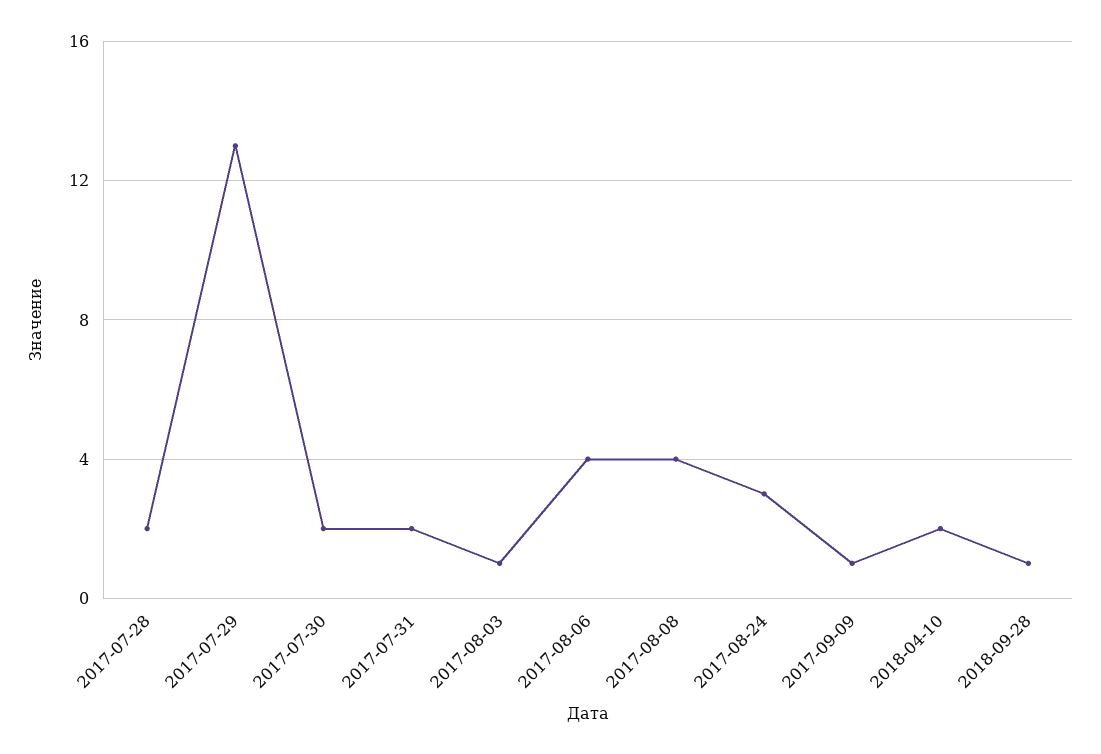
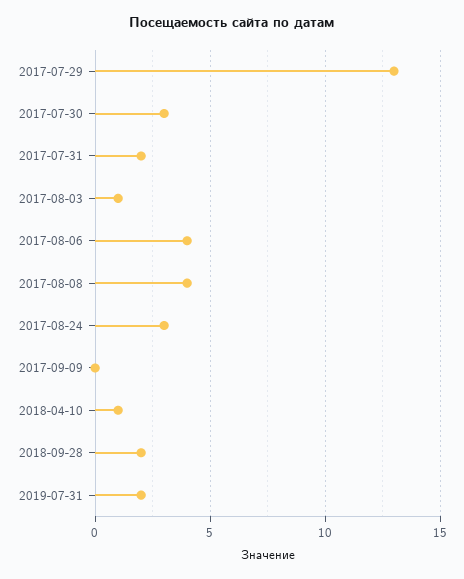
2017-07-28: 2 -> none
2017-07-30: 2 -> 3
2017-09-09: 1 -> 0
2018-04-10: 2 -> 1
2018-09-28: 1 -> 2
2019-07-31: none -> 2

